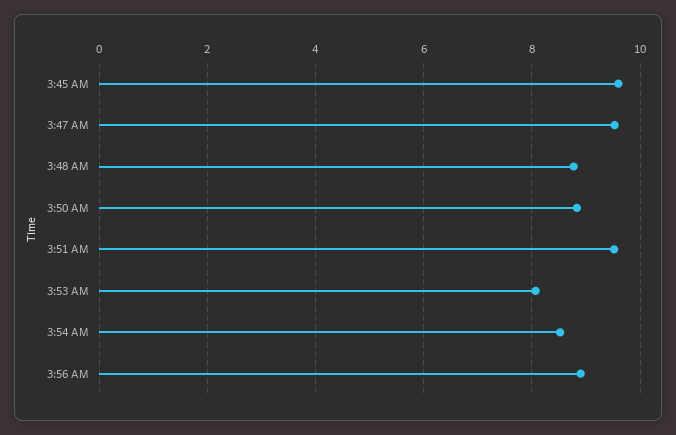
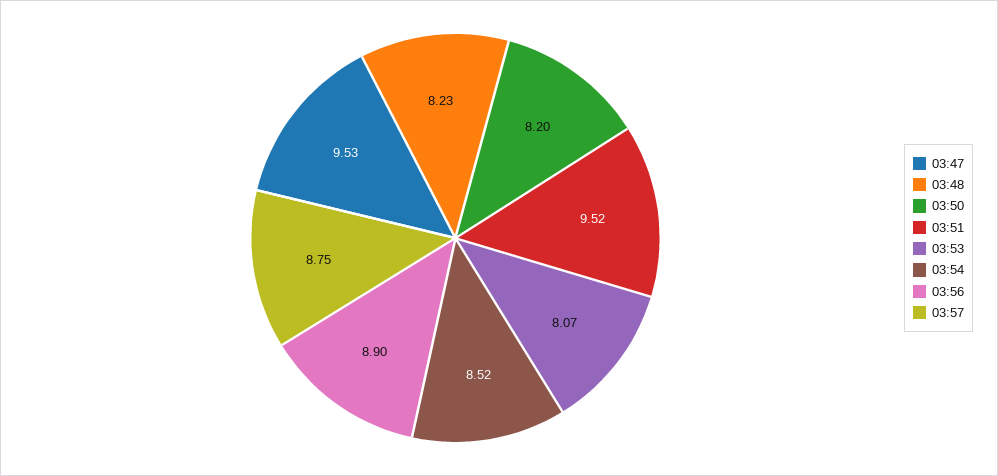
3:45 AM: 9.6 -> none
3:48 AM: 8.8 -> 8.23
3:50 AM: 8.8 -> 8.2
03:57: none -> 8.75

